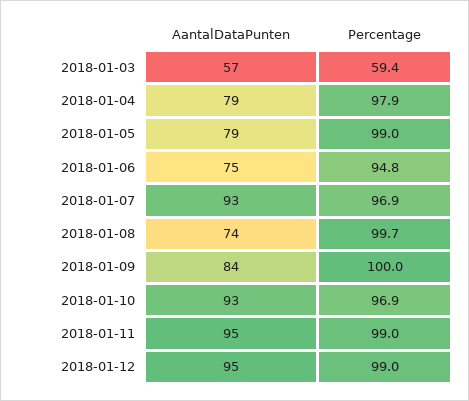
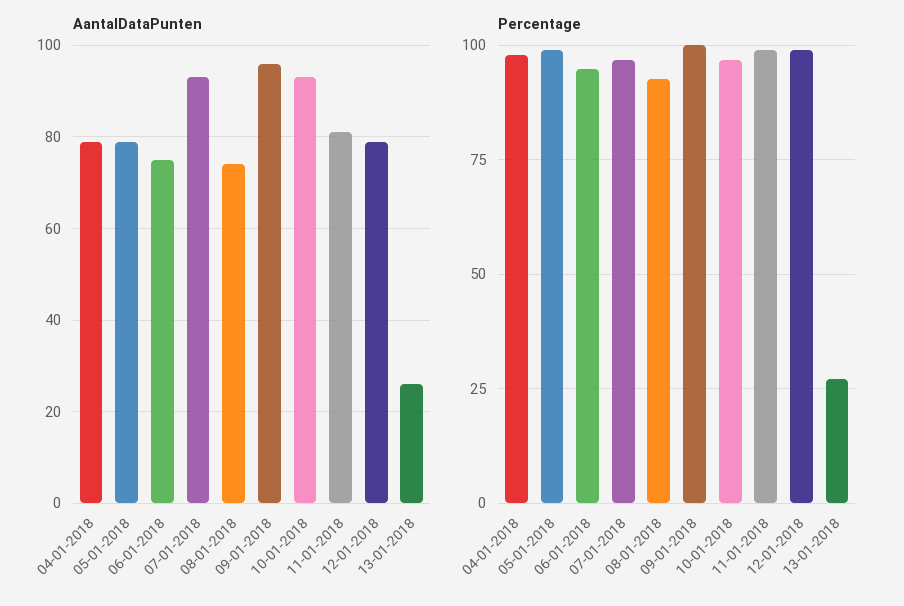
AantalDataPunten, 2018-01-03: 57 -> none
Percentage, 2018-01-03: 59.4 -> none
Percentage, 2018-01-08: 99.7 -> 92.5
AantalDataPunten, 2018-01-09: 84 -> 95
AantalDataPunten, 2018-01-11: 95 -> 80
AantalDataPunten, 2018-01-12: 95 -> 80
AantalDataPunten, 13-01-2018: none -> 25
Percentage, 13-01-2018: none -> 27.5

